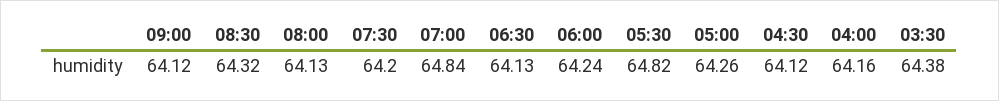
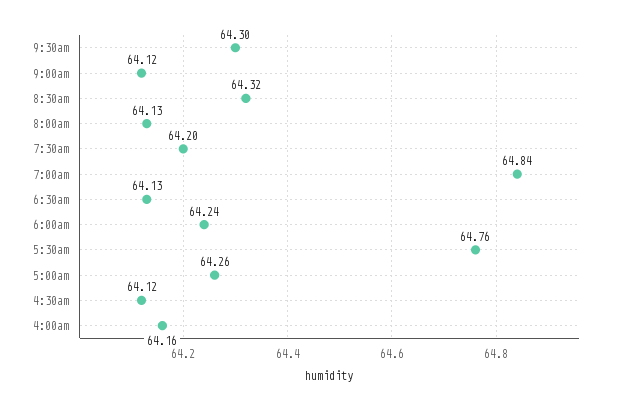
05:30: 64.82 -> 64.76
03:30: 64.38 -> none
9:30am: none -> 64.3

